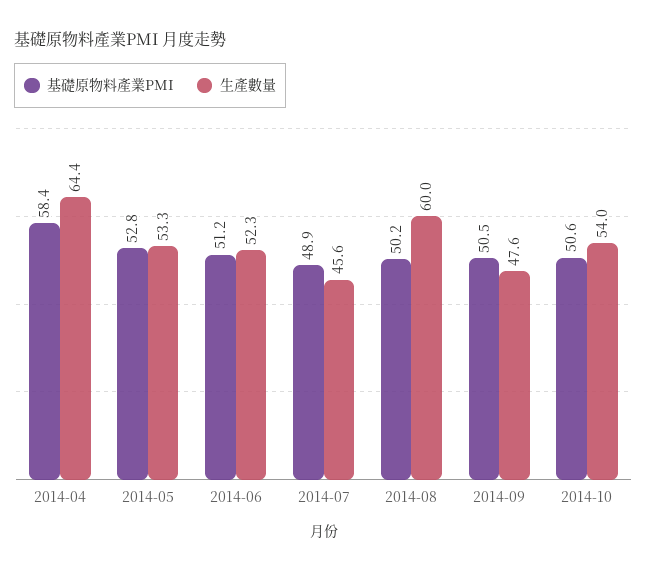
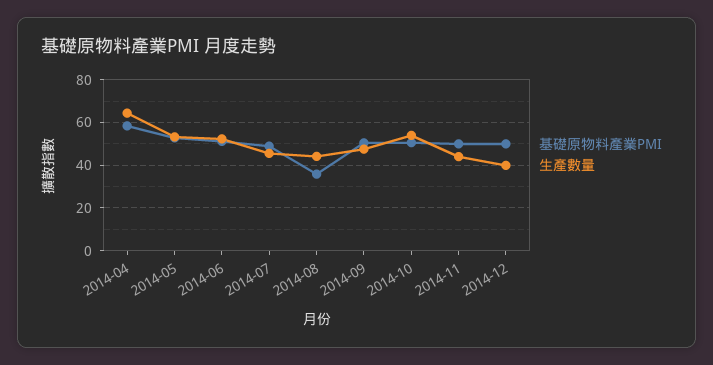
基礎原物料產業PMI, 2014-08: 50.2 -> 35
生產數量, 2014-08: 60 -> 45
基礎原物料產業PMI, 2014-11: none -> 50
生產數量, 2014-11: none -> 45
基礎原物料產業PMI, 2014-12: none -> 50
生產數量, 2014-12: none -> 40

